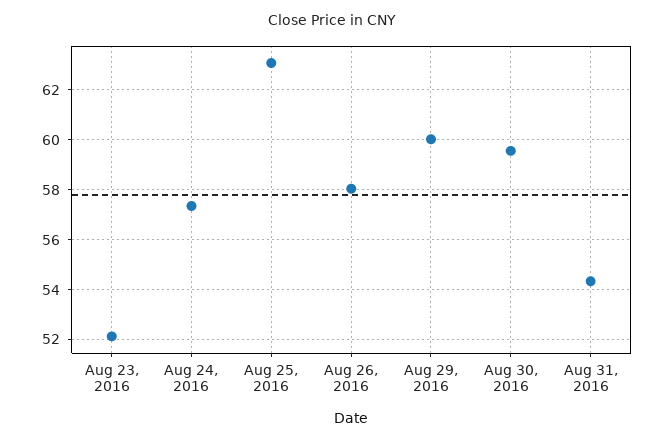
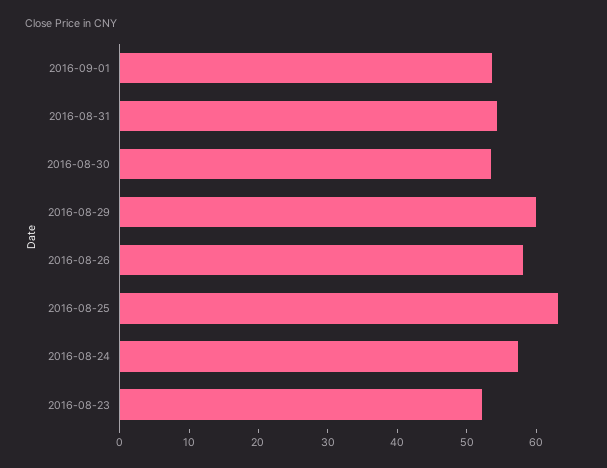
Aug 30, 2016: 59.5 -> 54
2016-09-01: none -> 54

